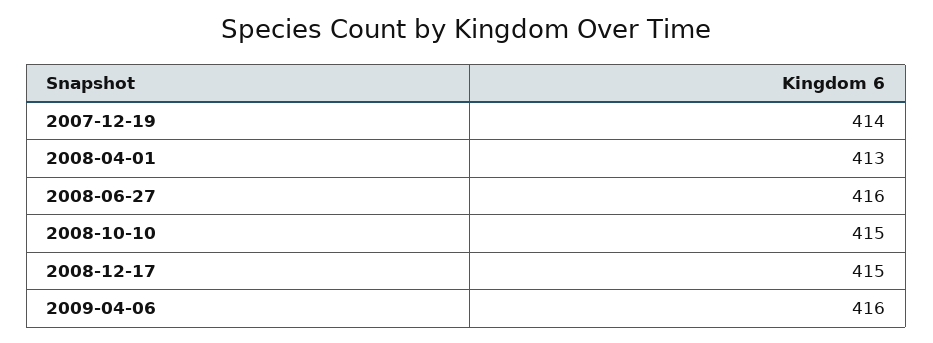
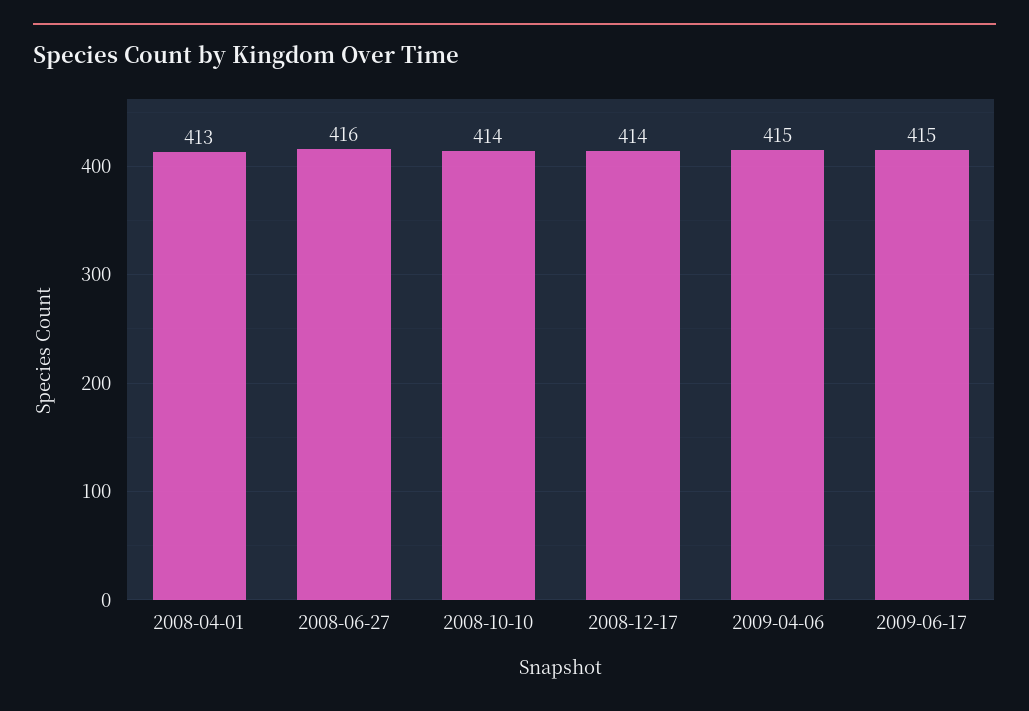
2007-12-19: 414 -> none
2008-10-10: 415 -> 414
2008-12-17: 415 -> 414
2009-04-06: 416 -> 415
2009-06-17: none -> 415

